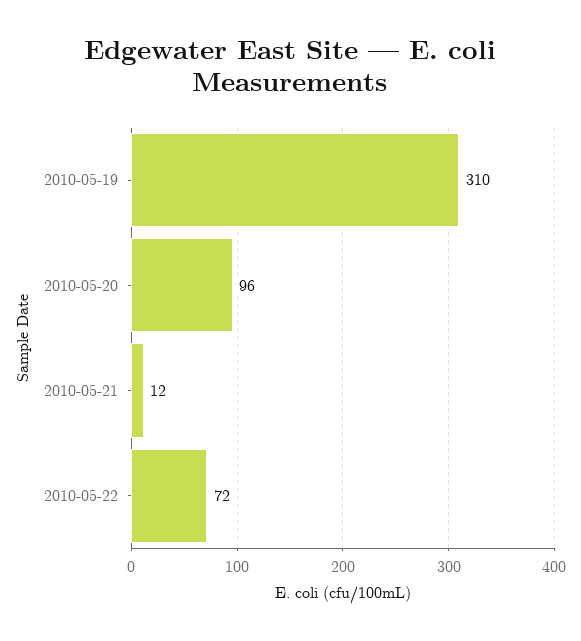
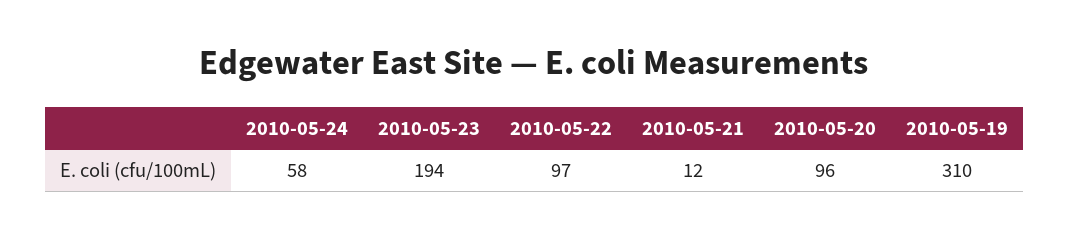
2010-05-22: 72 -> 97
2010-05-24: none -> 58
2010-05-23: none -> 194

